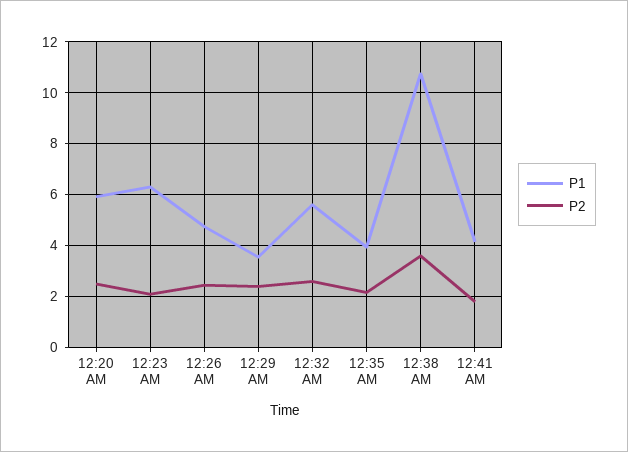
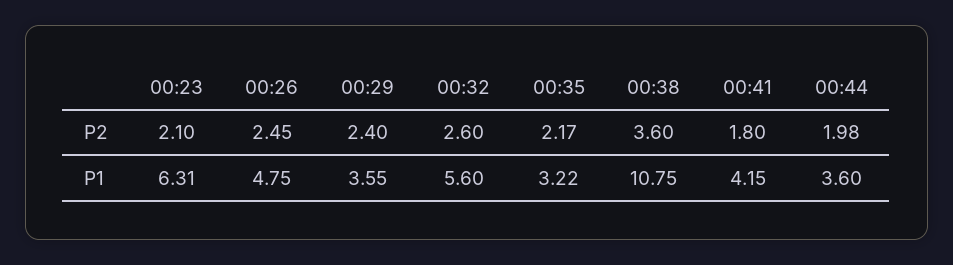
P1, 12:20 AM: 6 -> none
P2, 12:20 AM: 2.5 -> none
P1, 12:35 AM: 4 -> 3.22
P2, 00:44: none -> 1.98
P1, 00:44: none -> 3.6

